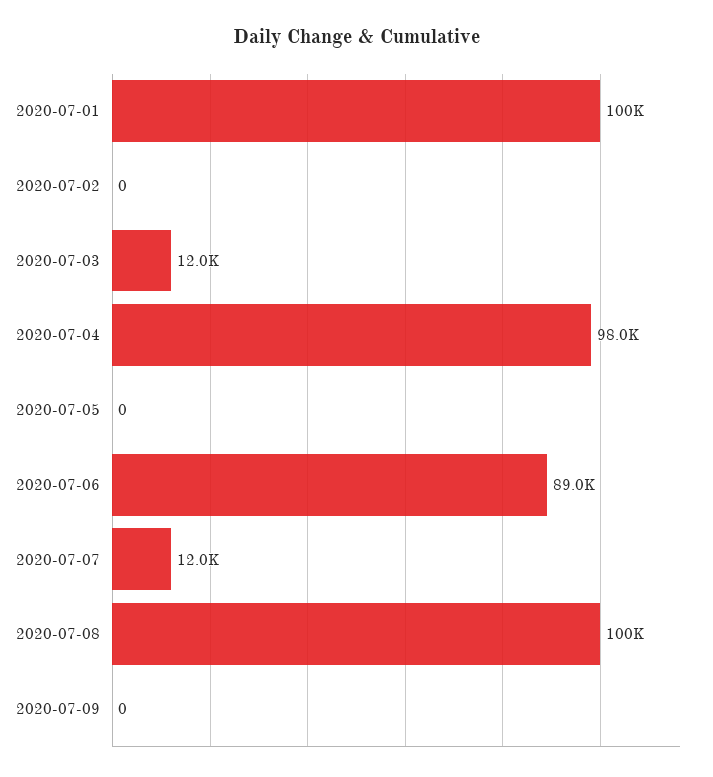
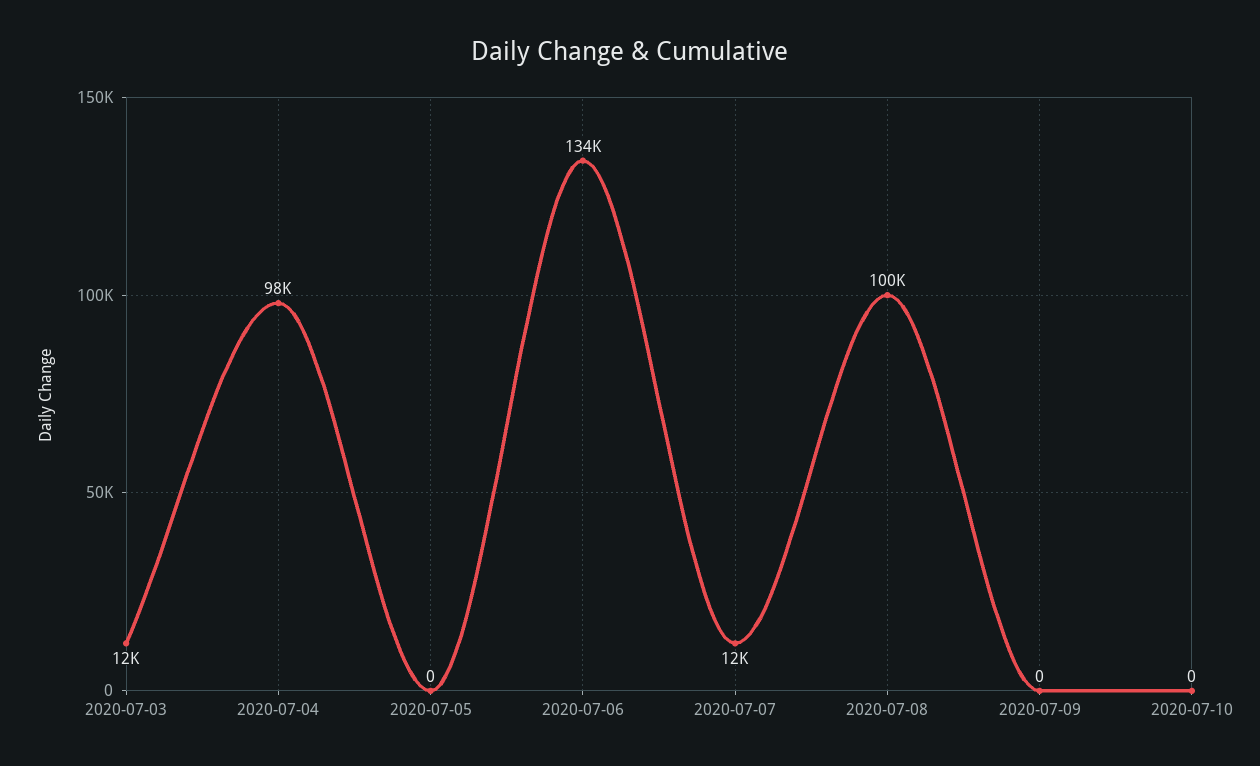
2020-07-01: 100000 -> none
2020-07-02: 0 -> none
2020-07-06: 89000 -> 134000
2020-07-10: none -> 0

